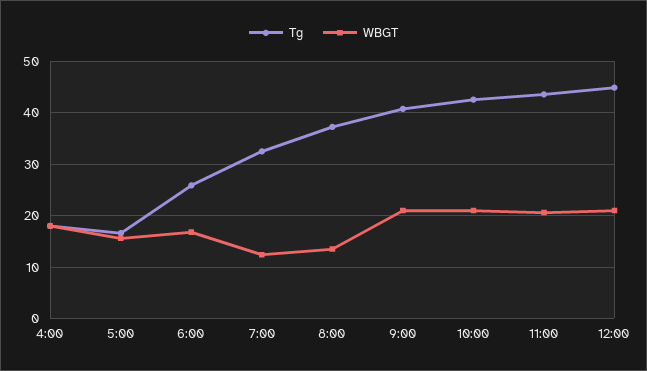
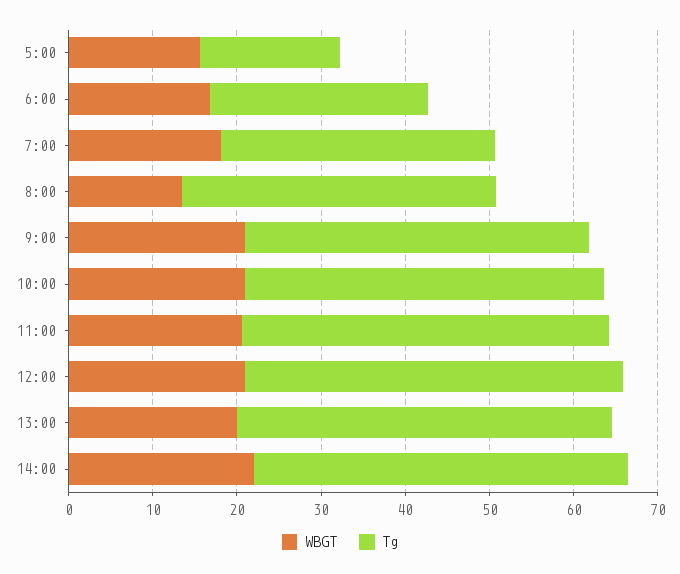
Tg, 4:00: 18 -> none
WBGT, 4:00: 18 -> none
WBGT, 7:00: 12 -> 18
WBGT, 13:00: none -> 20
Tg, 13:00: none -> 44
WBGT, 14:00: none -> 22
Tg, 14:00: none -> 44

